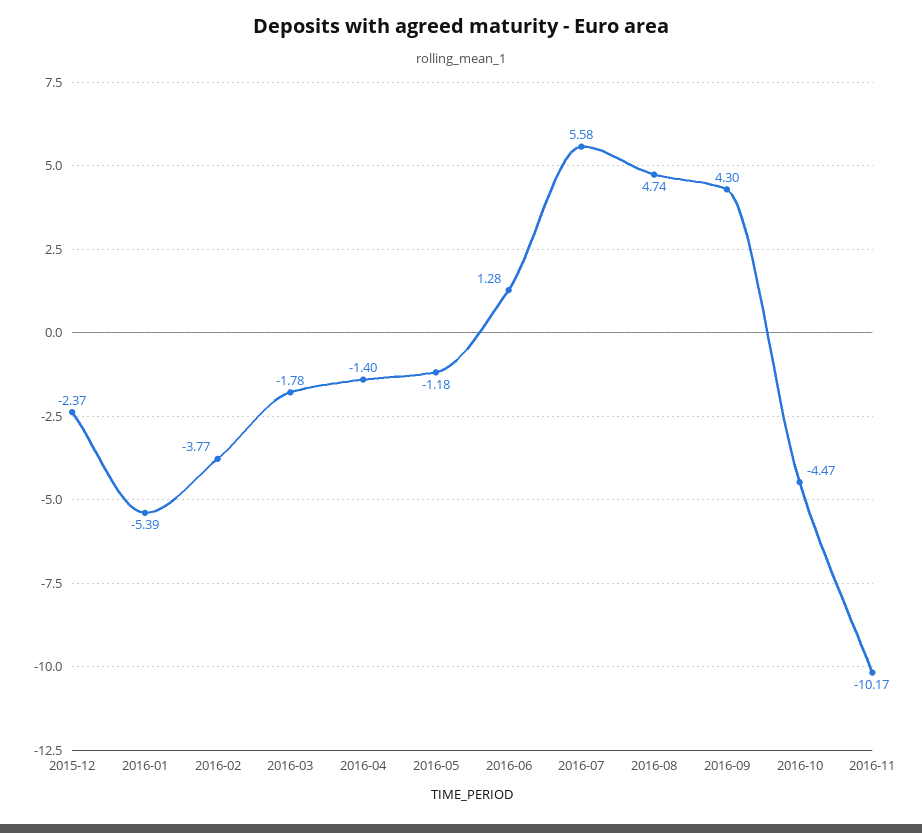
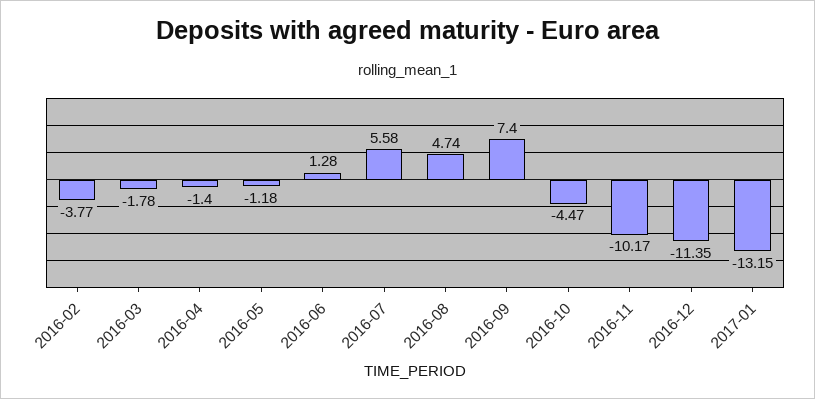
2015-12: -2.37 -> none
2016-01: -5.39 -> none
2016-09: 4.3 -> 7.4
2016-12: none -> -11.35
2017-01: none -> -13.15

